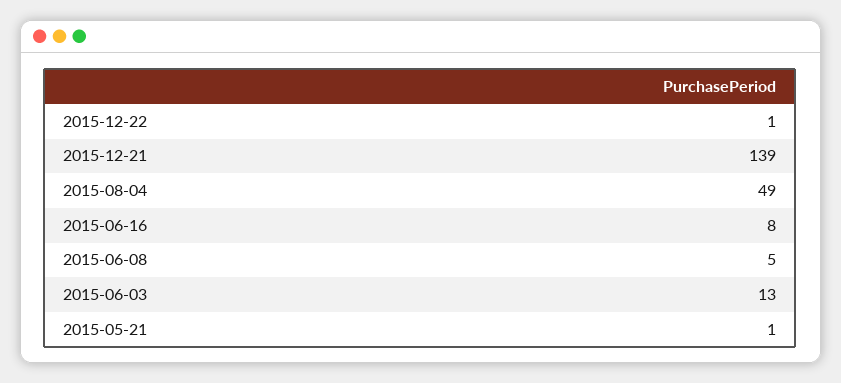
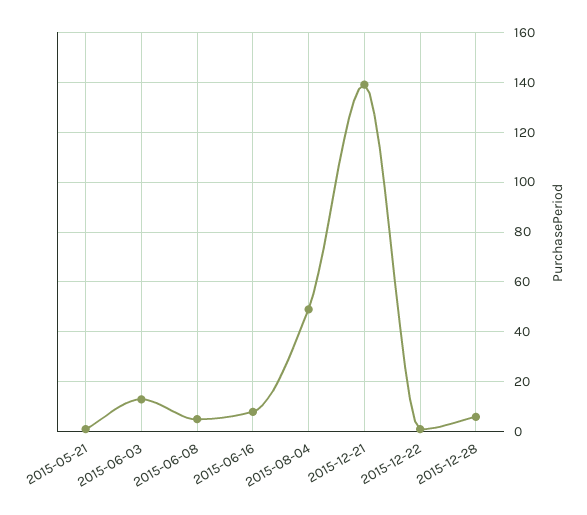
2015-12-28: none -> 5

